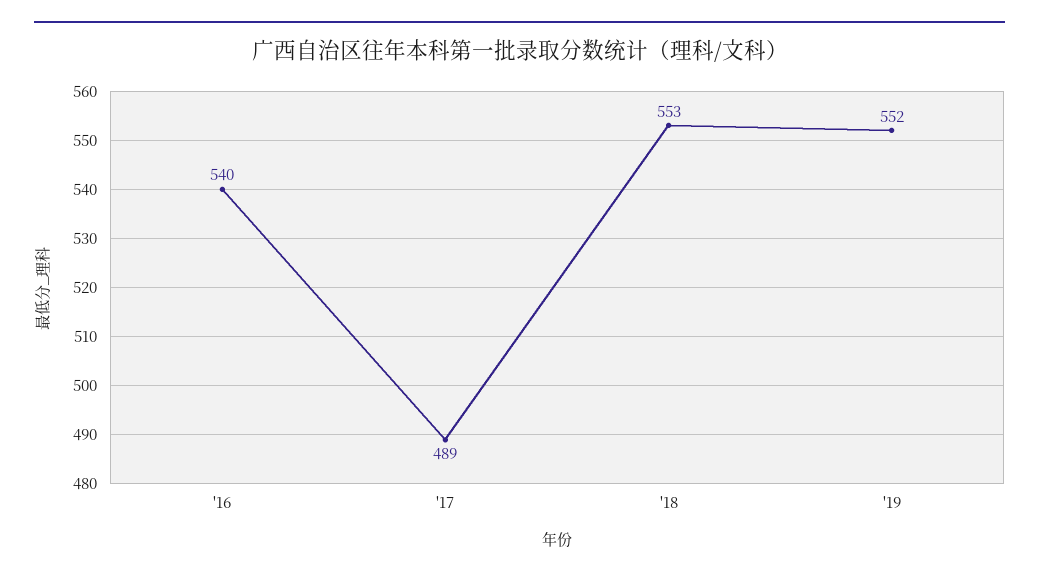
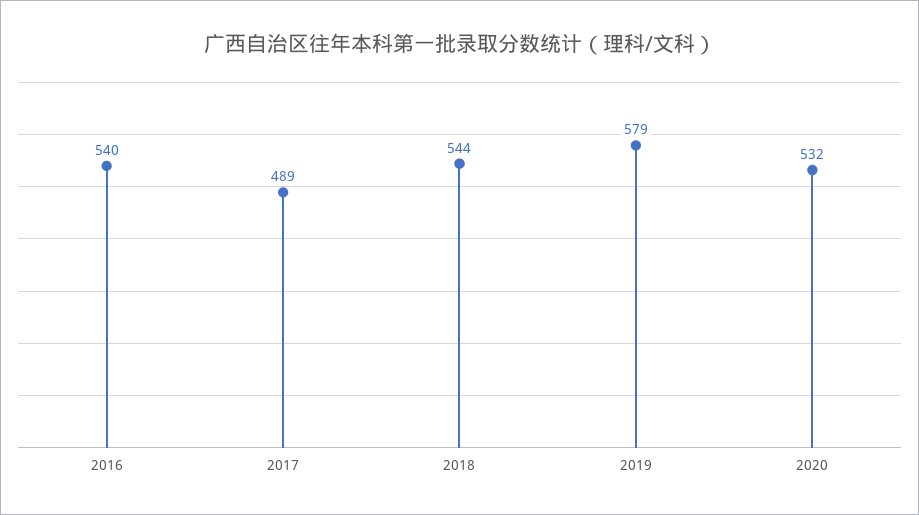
'18: 553 -> 544
'19: 552 -> 579
2020: none -> 532

